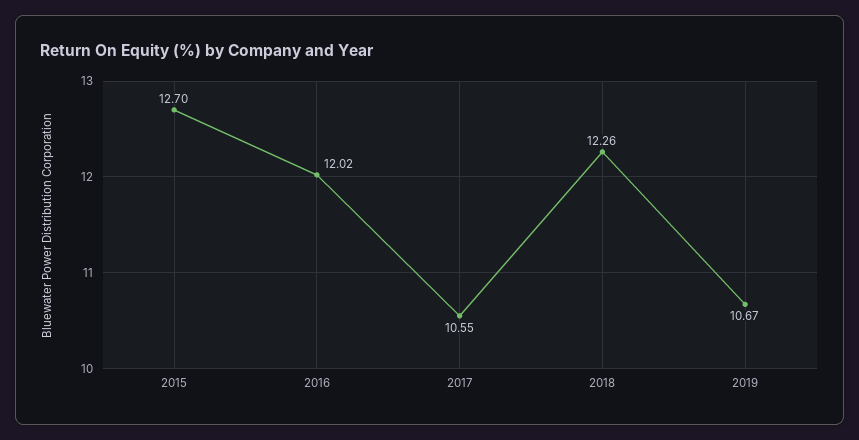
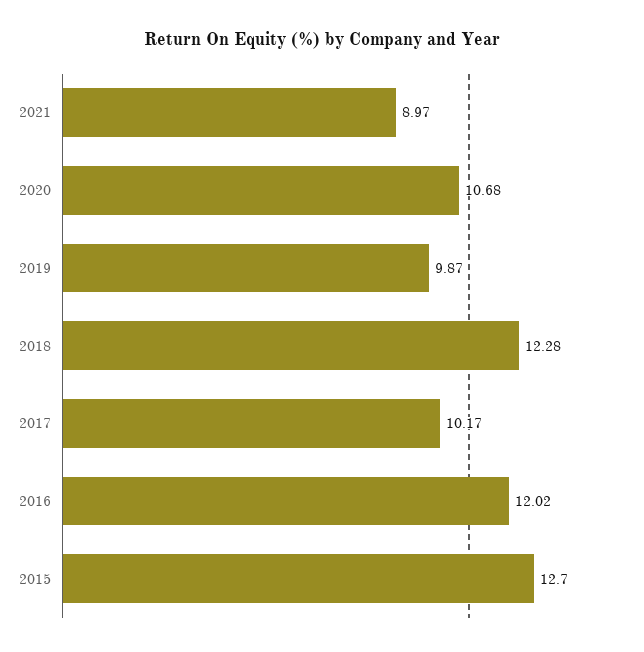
2017: 10.55 -> 10.17
2018: 12.26 -> 12.28
2019: 10.67 -> 9.87
2021: none -> 8.97
2020: none -> 10.68

